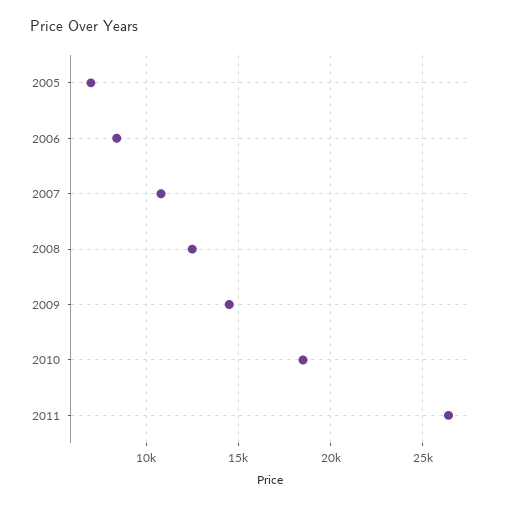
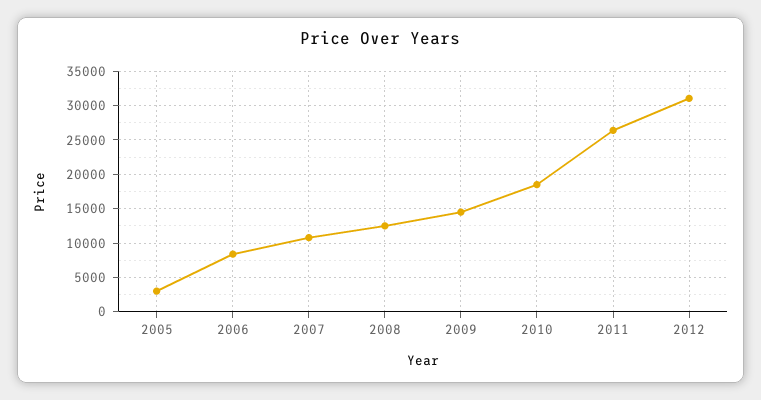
2005: 7000 -> 3000
2012: none -> 31000

